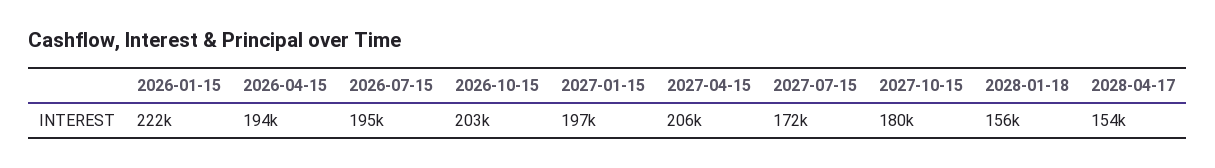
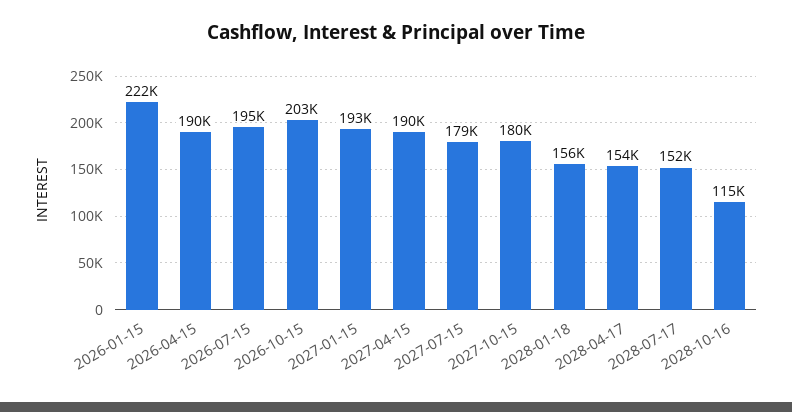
2026-04-15: 194000 -> 190000
2027-01-15: 197000 -> 193000
2027-04-15: 206000 -> 190000
2027-07-15: 172000 -> 179000
2028-07-17: none -> 152000
2028-10-16: none -> 115000

